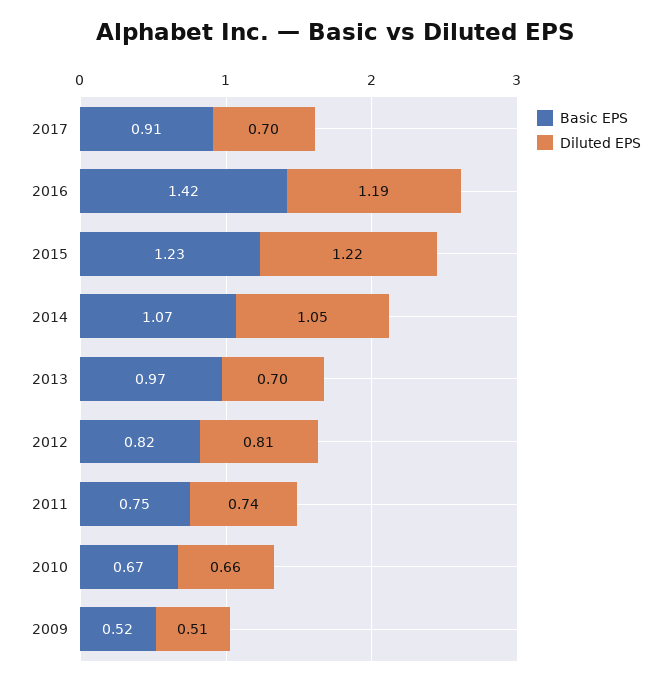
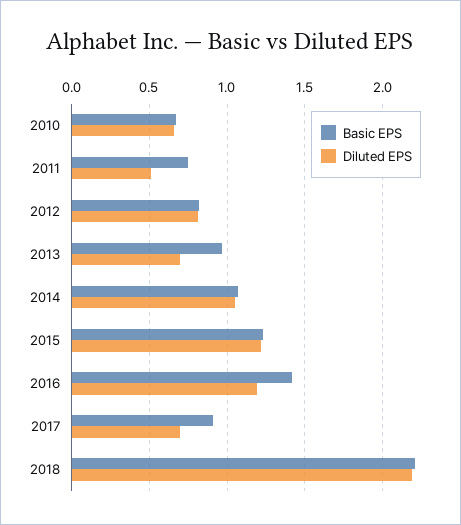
Diluted EPS, 2011: 0.74 -> 0.5
Basic EPS, 2009: 0.52 -> none
Diluted EPS, 2009: 0.51 -> none
Basic EPS, 2018: none -> 2.2
Diluted EPS, 2018: none -> 2.2

